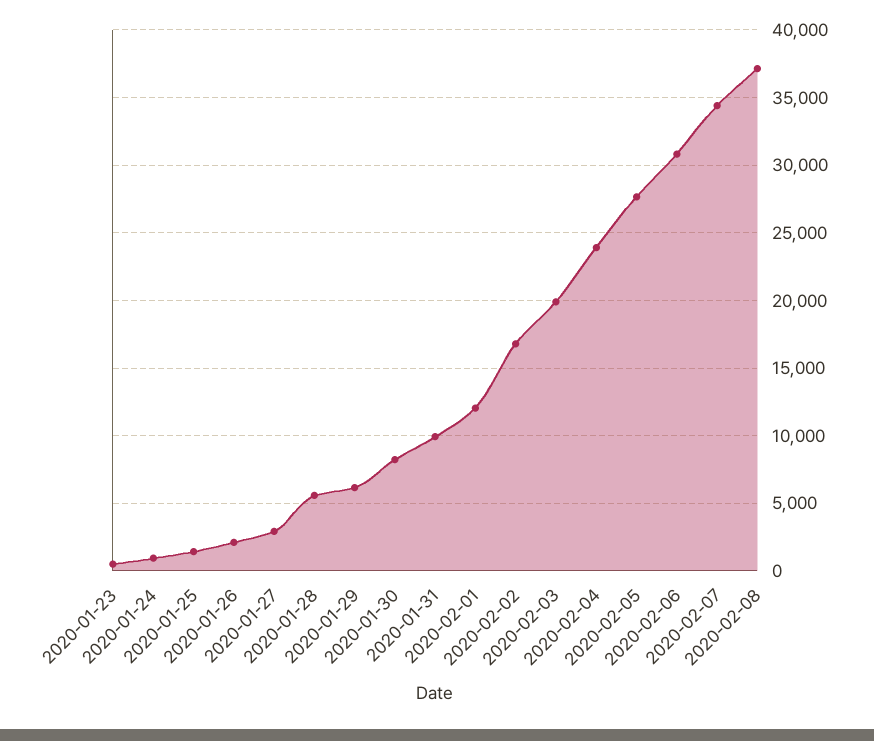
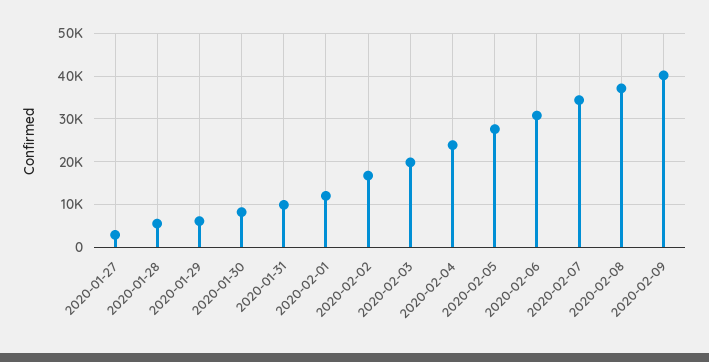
2020-01-23: 500 -> none
2020-01-24: 1000 -> none
2020-01-25: 1500 -> none
2020-01-26: 2000 -> none
2020-02-09: none -> 40000

